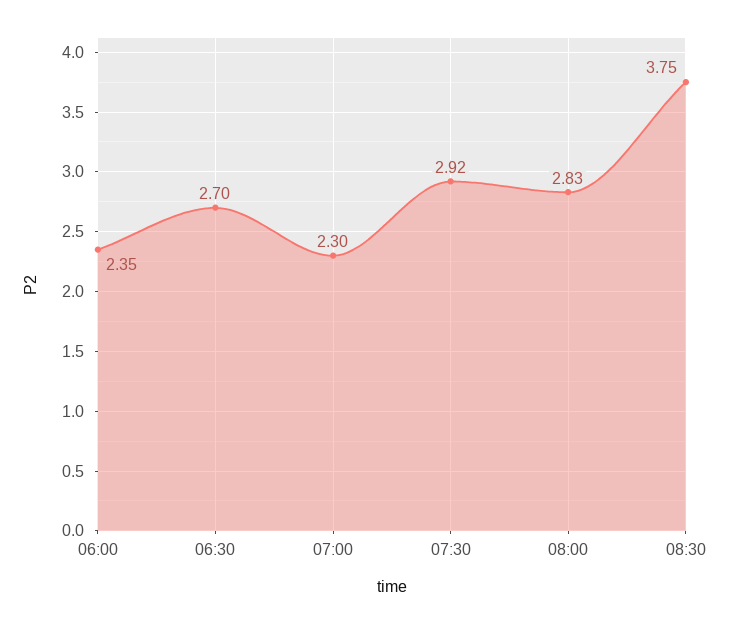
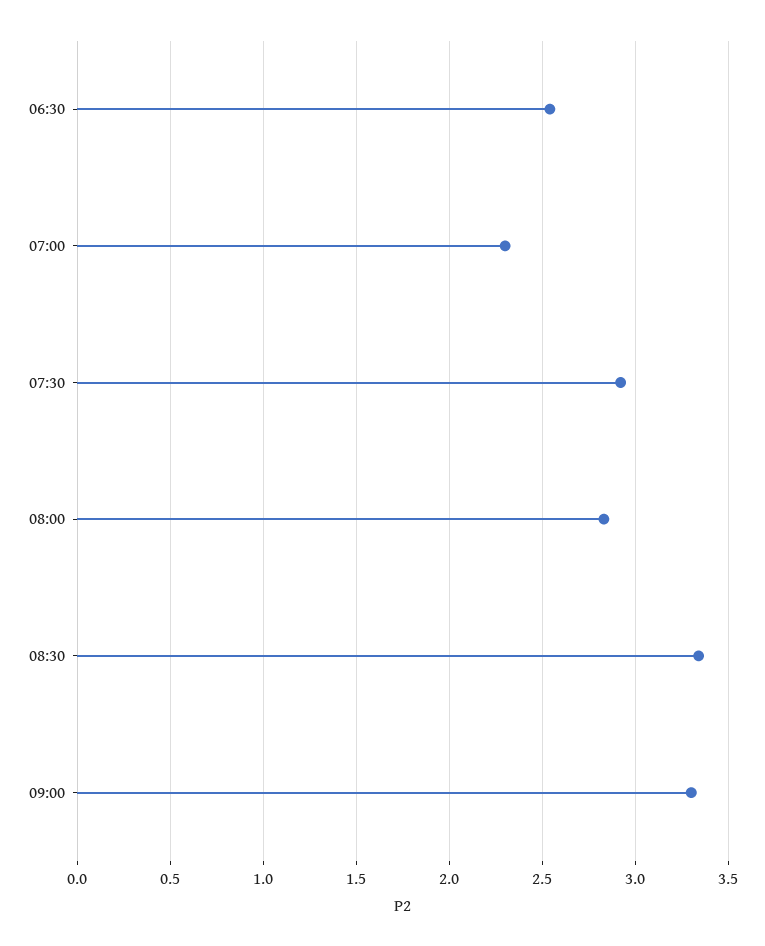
06:00: 2.35 -> none
06:30: 2.7 -> 2.55
08:30: 3.75 -> 3.35
09:00: none -> 3.3

